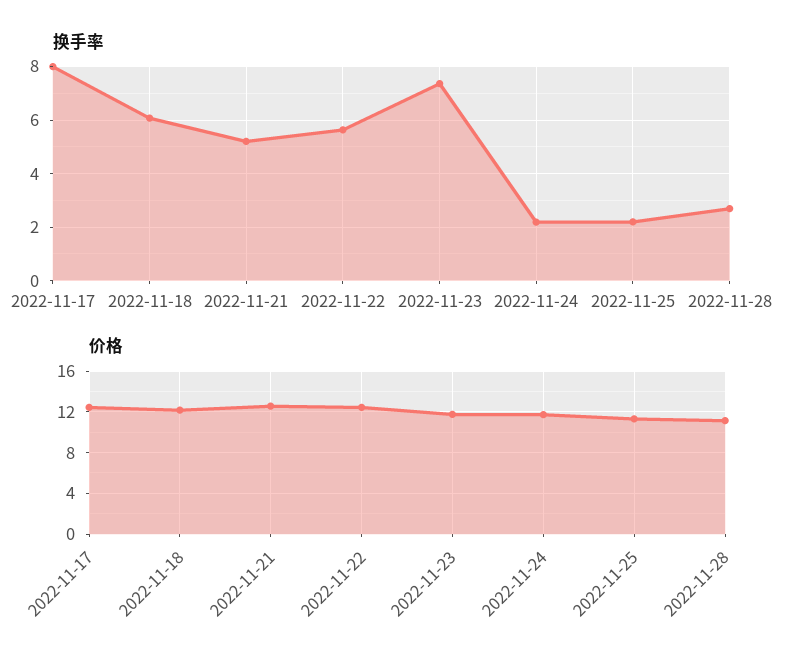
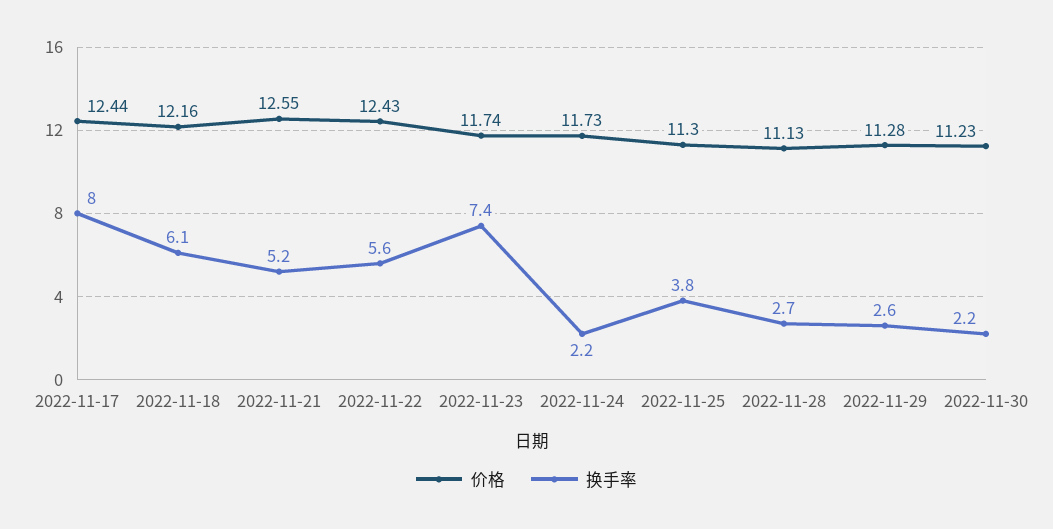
换手率, 2022-11-25: 2.25 -> 3.8
价格, 2022-11-29: none -> 11.28
换手率, 2022-11-29: none -> 2.6
价格, 2022-11-30: none -> 11.23
换手率, 2022-11-30: none -> 2.2

